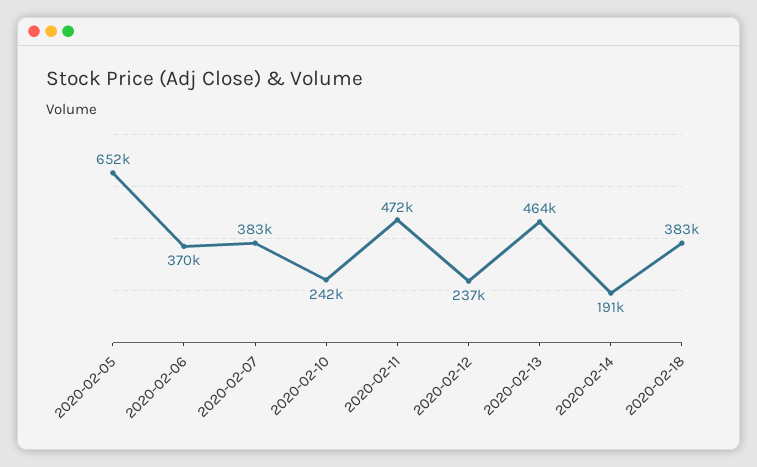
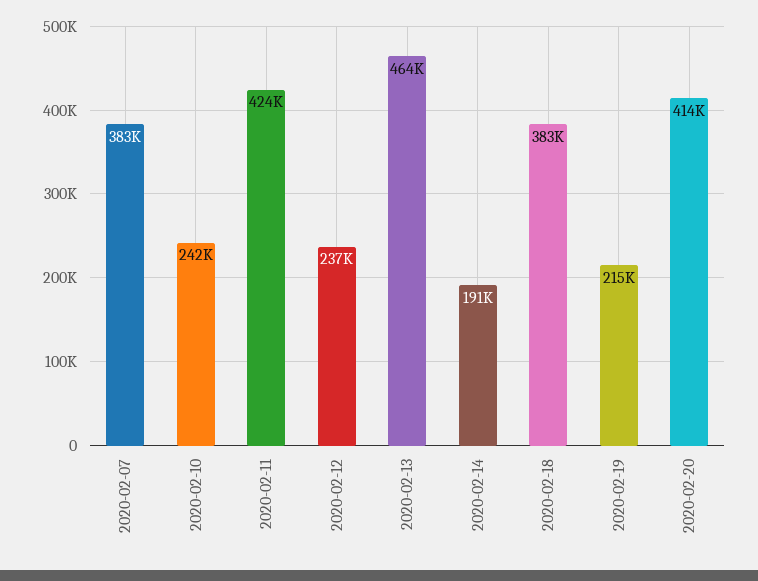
2020-02-05: 652000 -> none
2020-02-06: 370000 -> none
2020-02-11: 472000 -> 424000
2020-02-19: none -> 215000
2020-02-20: none -> 414000

